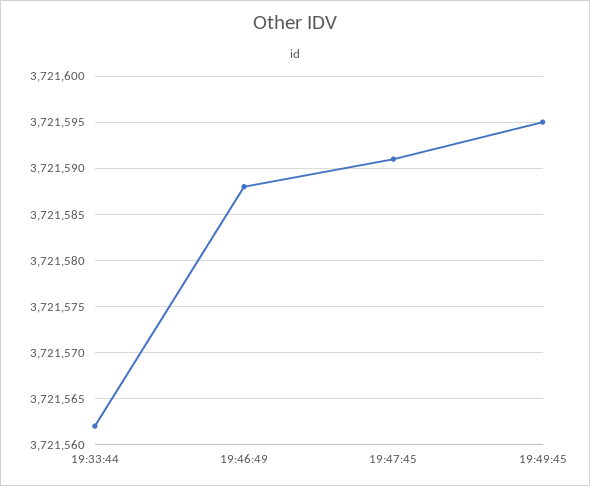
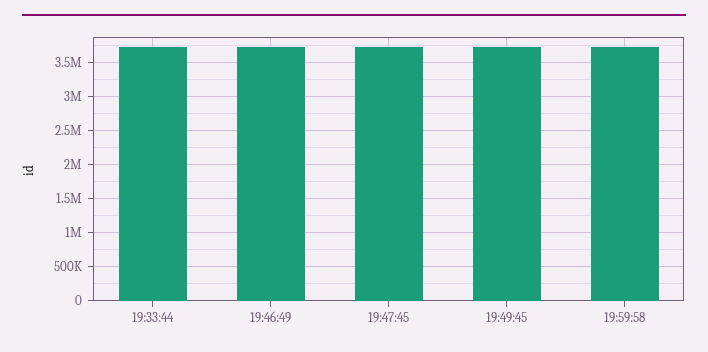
19:59:58: none -> 3700000

